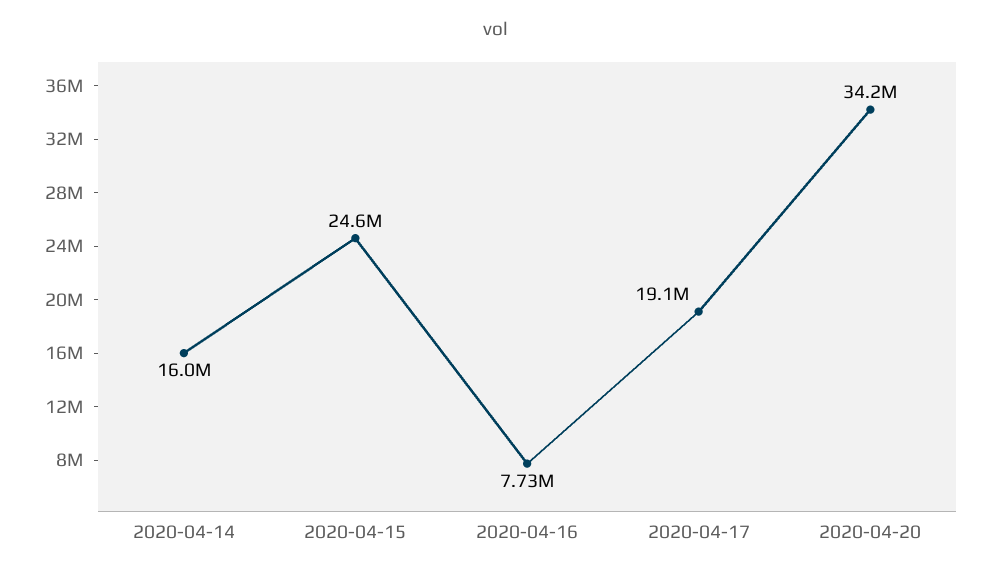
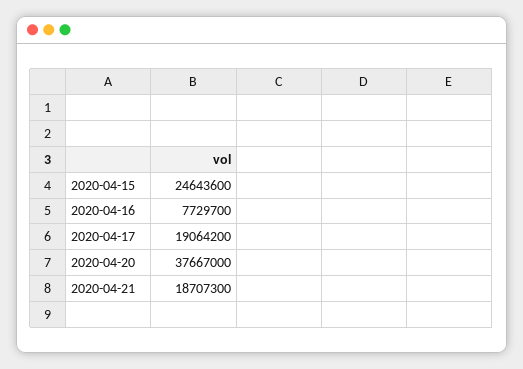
2020-04-14: 16000000 -> none
2020-04-20: 34200000 -> 37667000
2020-04-21: none -> 18707300

